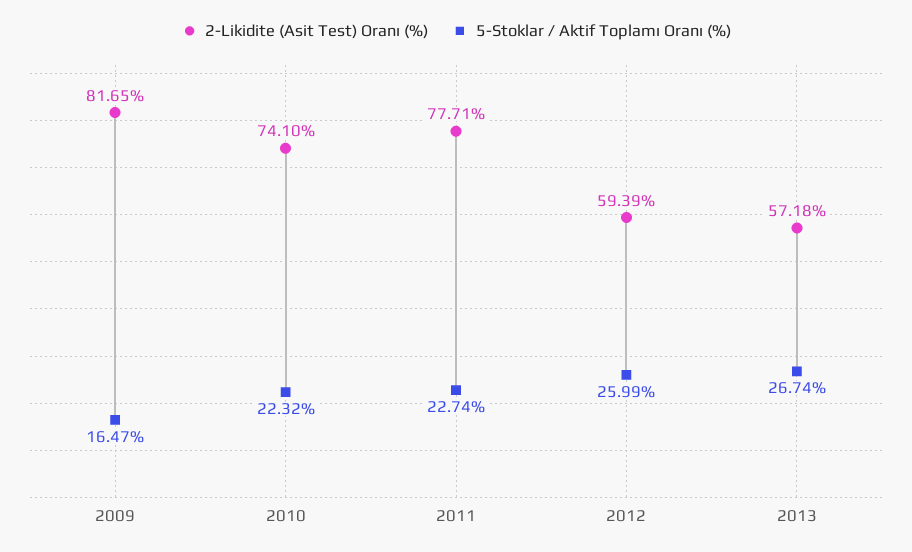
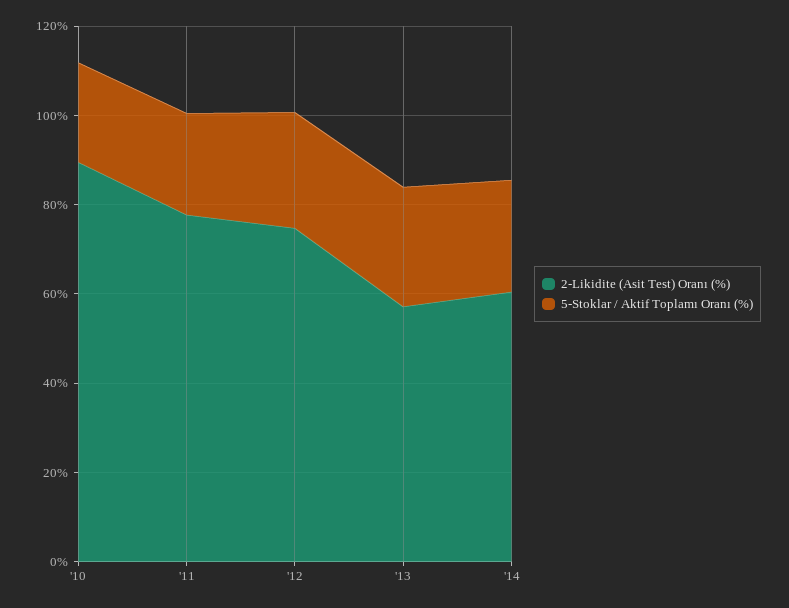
2-Likidite (Asit Test) Oranı (%), 2009: 81.65 -> none
5-Stoklar / Aktif Toplamı Oranı (%), 2009: 16.47 -> none
2-Likidite (Asit Test) Oranı (%), 2010: 74.1 -> 90
2-Likidite (Asit Test) Oranı (%), 2012: 59.39 -> 75
2-Likidite (Asit Test) Oranı (%), '14: none -> 60
5-Stoklar / Aktif Toplamı Oranı (%), '14: none -> 25

